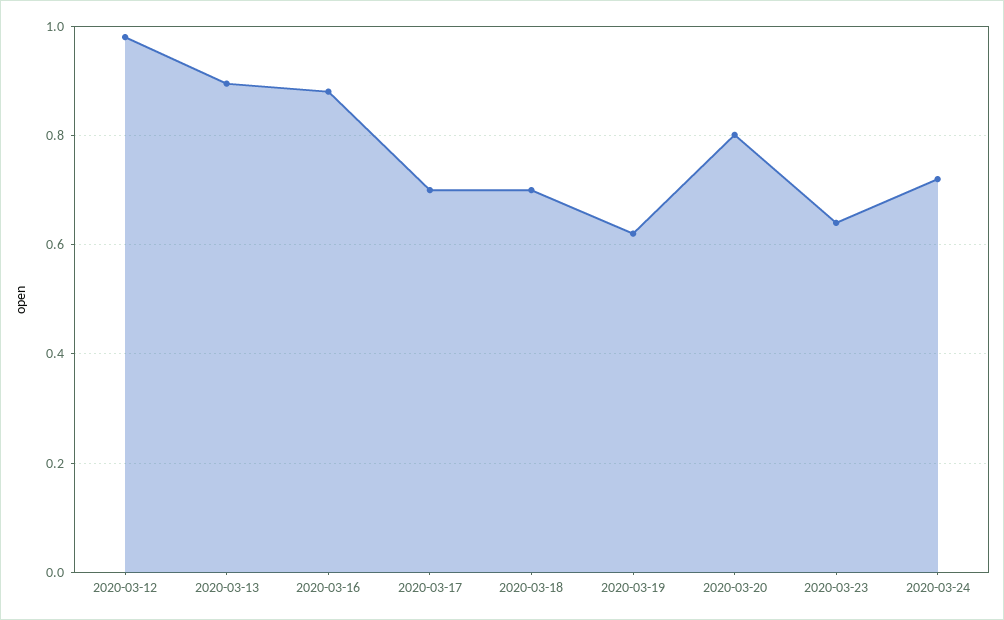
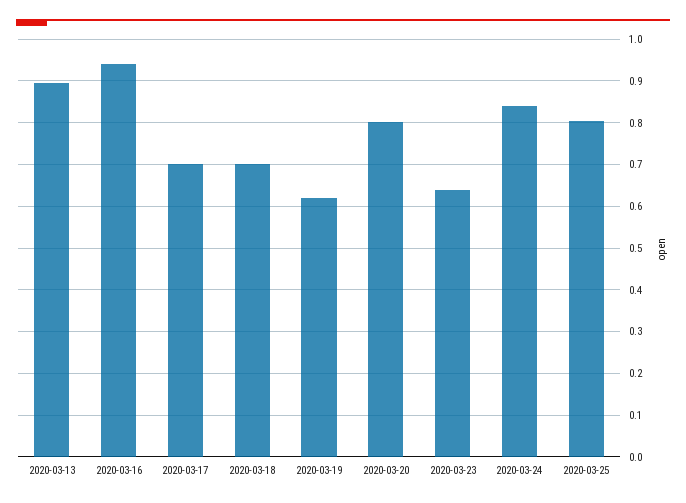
2020-03-12: 0.98 -> none
2020-03-16: 0.88 -> 0.94
2020-03-24: 0.72 -> 0.84
2020-03-25: none -> 0.8

